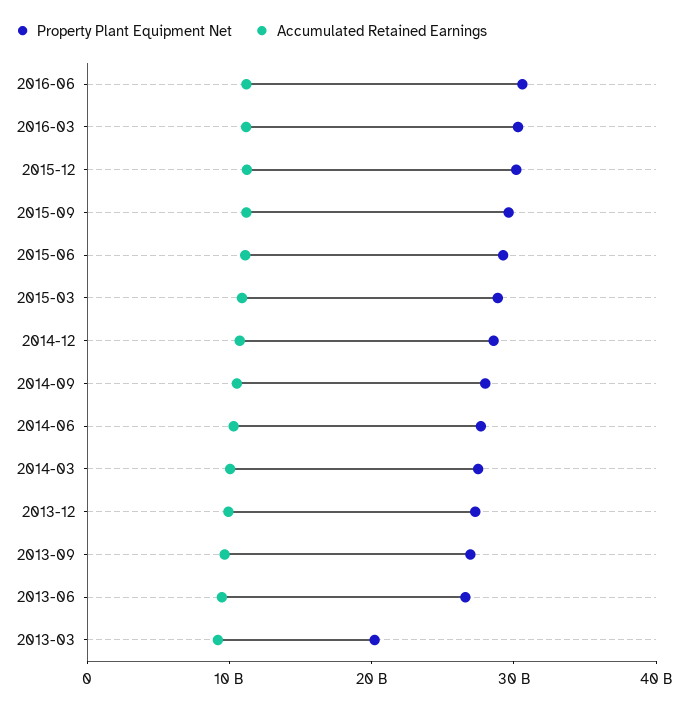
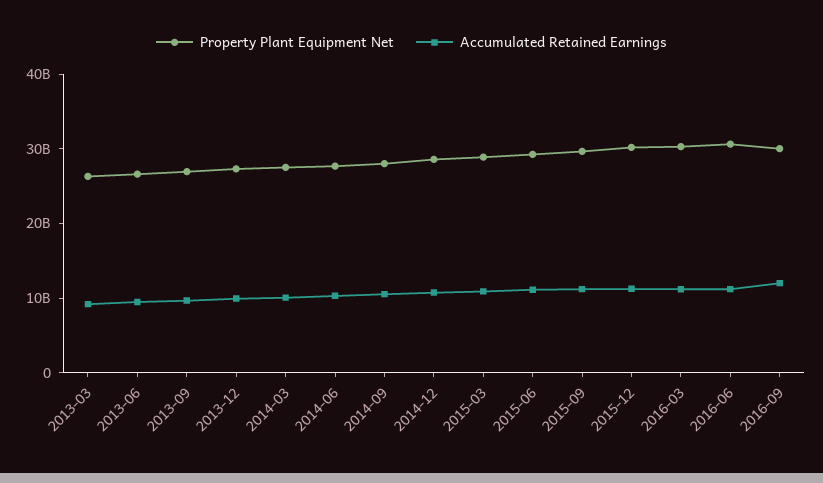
Property Plant Equipment Net, 2013-03: 20000000000 -> 26000000000
Property Plant Equipment Net, 2016-09: none -> 30000000000
Accumulated Retained Earnings, 2016-09: none -> 12000000000

